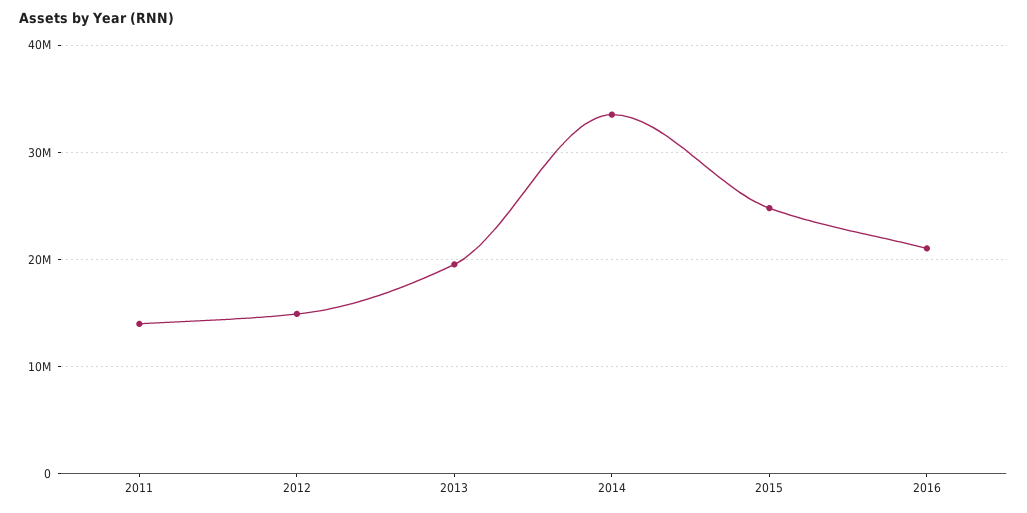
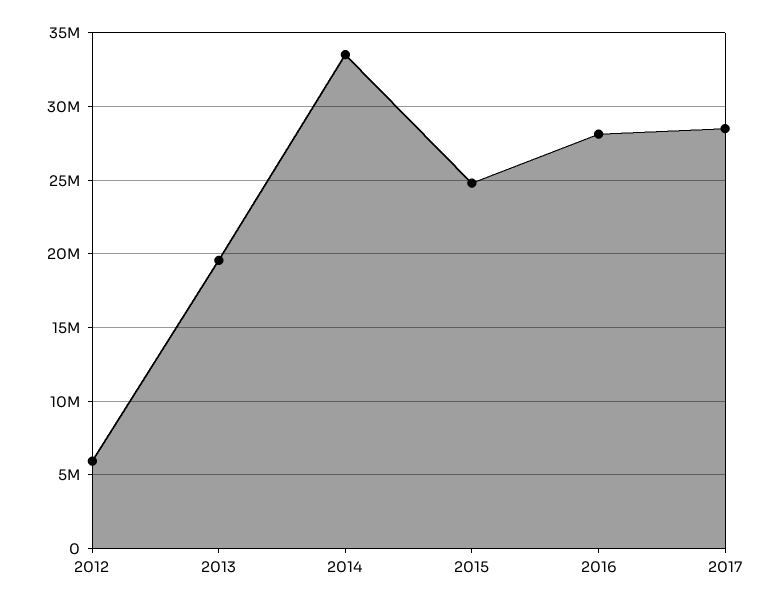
2011: 14000000 -> none
2012: 15000000 -> 6000000
2016: 21000000 -> 28000000
2017: none -> 28500000

